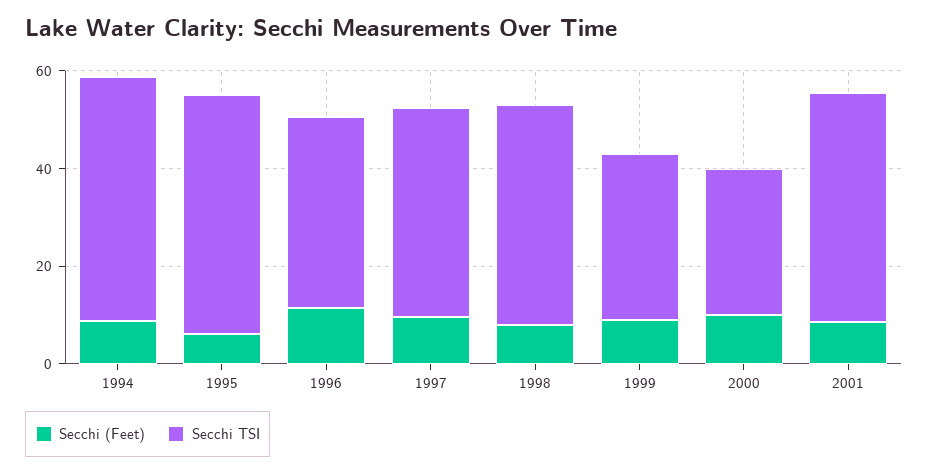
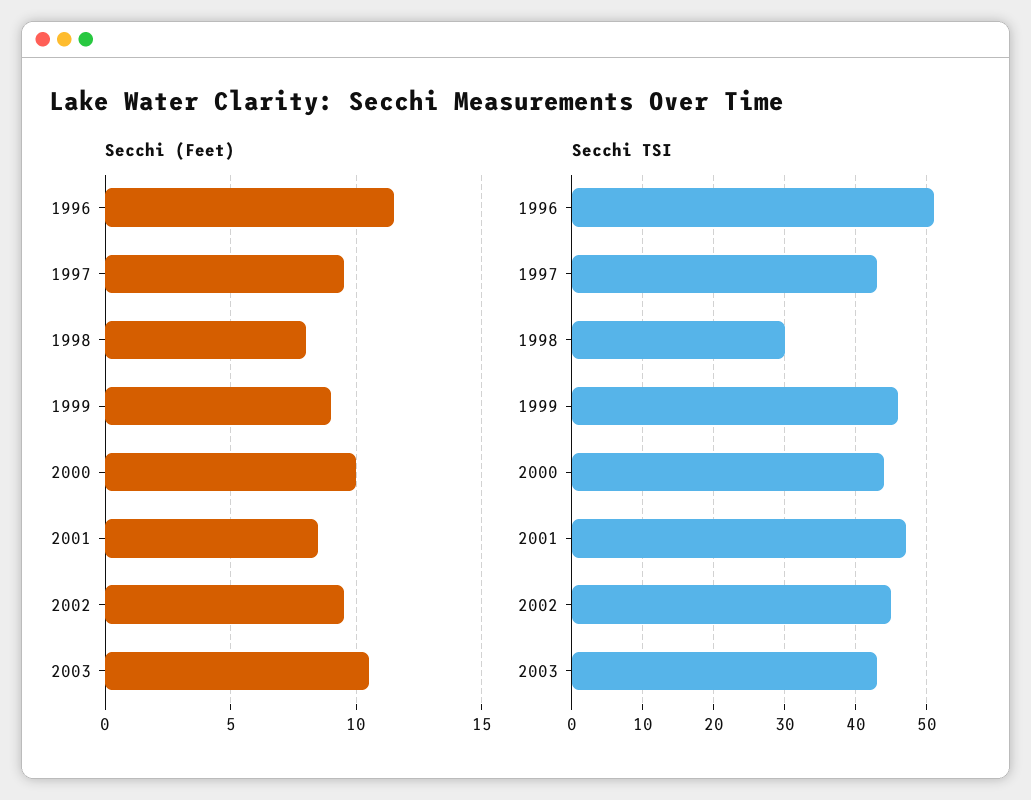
Secchi (Feet), 1994: 10 -> none
Secchi TSI, 1994: 50 -> none
Secchi (Feet), 1995: 5 -> none
Secchi TSI, 1995: 50 -> none
Secchi TSI, 1996: 40 -> 51
Secchi TSI, 1998: 45 -> 30
Secchi TSI, 1999: 35 -> 46
Secchi TSI, 2000: 30 -> 44
Secchi (Feet), 2002: none -> 9.5
Secchi (Feet), 2003: none -> 10.5
Secchi TSI, 2002: none -> 45
Secchi TSI, 2003: none -> 43

